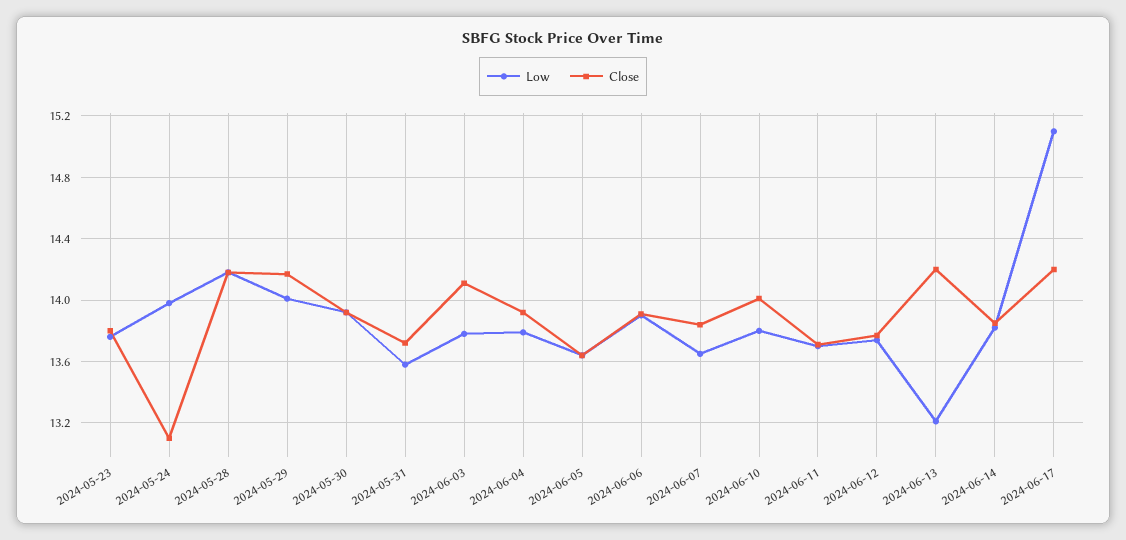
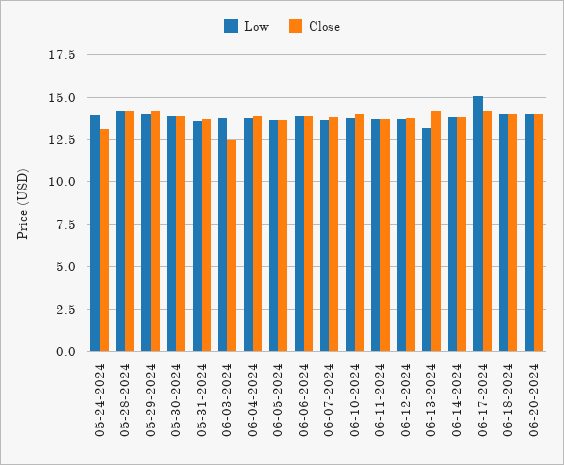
Low, 2024-05-23: 13.75 -> none
Close, 2024-05-23: 13.8 -> none
Close, 2024-06-03: 14.1 -> 12.5
Low, 06-18-2024: none -> 14
Close, 06-18-2024: none -> 14
Low, 06-20-2024: none -> 14
Close, 06-20-2024: none -> 14

